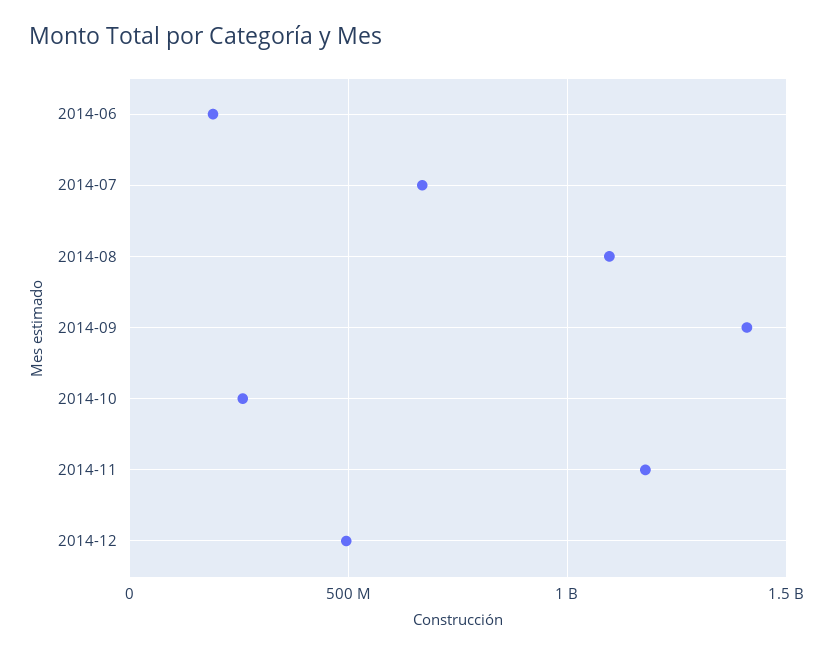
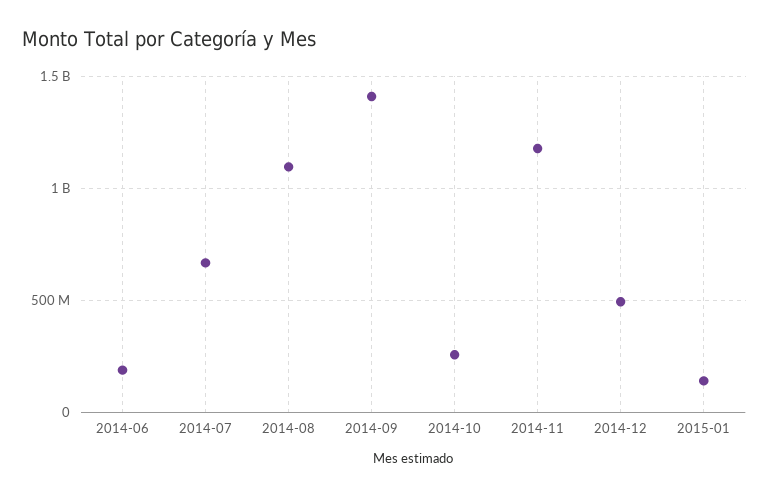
2015-01: none -> 150000000

